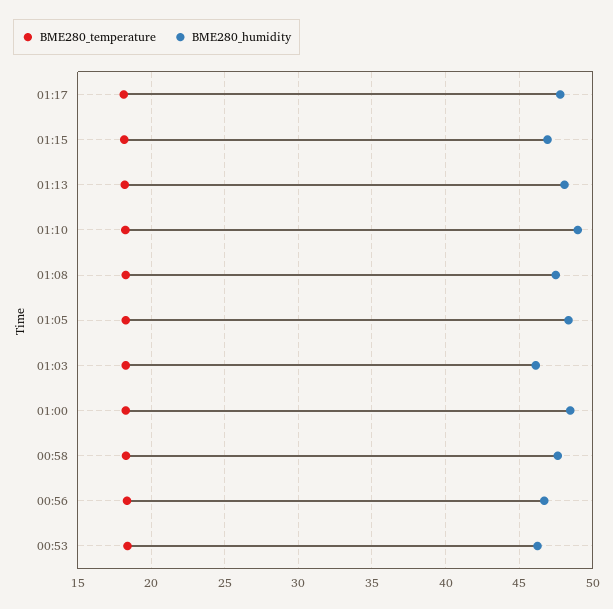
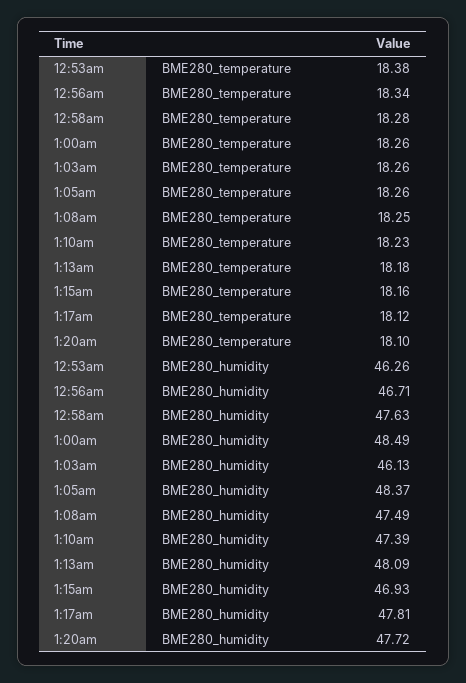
BME280_humidity, 01:10: 49 -> 47.39
BME280_temperature, 1:20am: none -> 18.1
BME280_humidity, 1:20am: none -> 47.72

